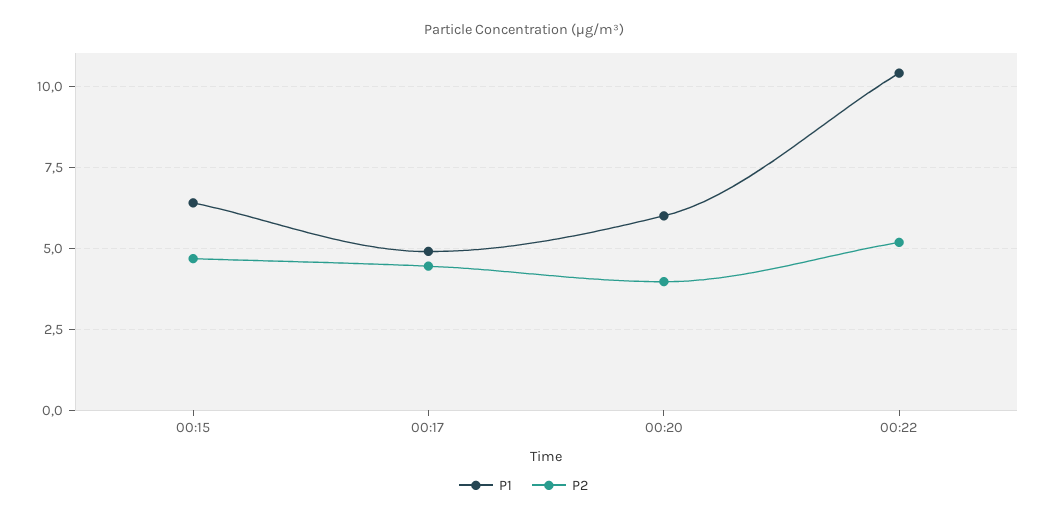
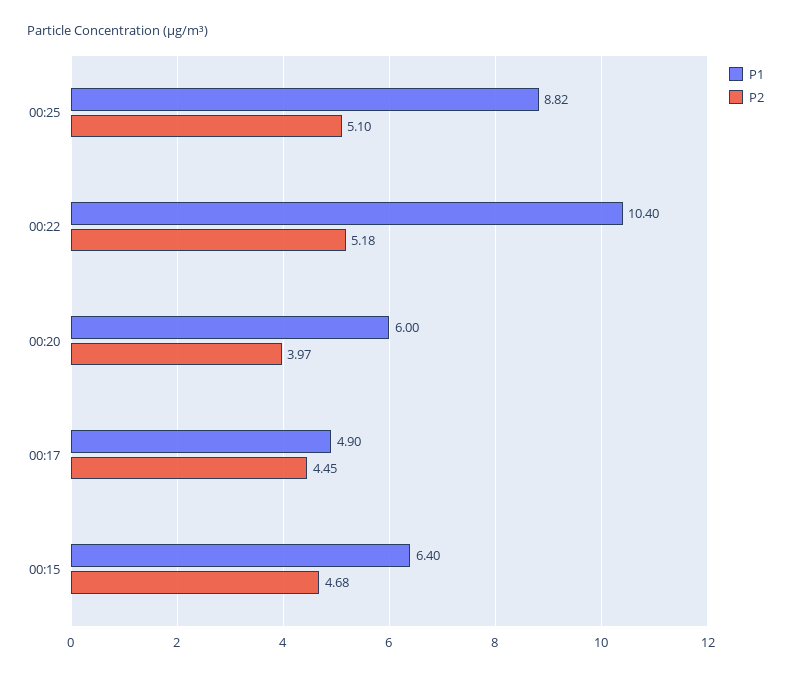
P1, 00:25: none -> 8.82
P2, 00:25: none -> 5.1

